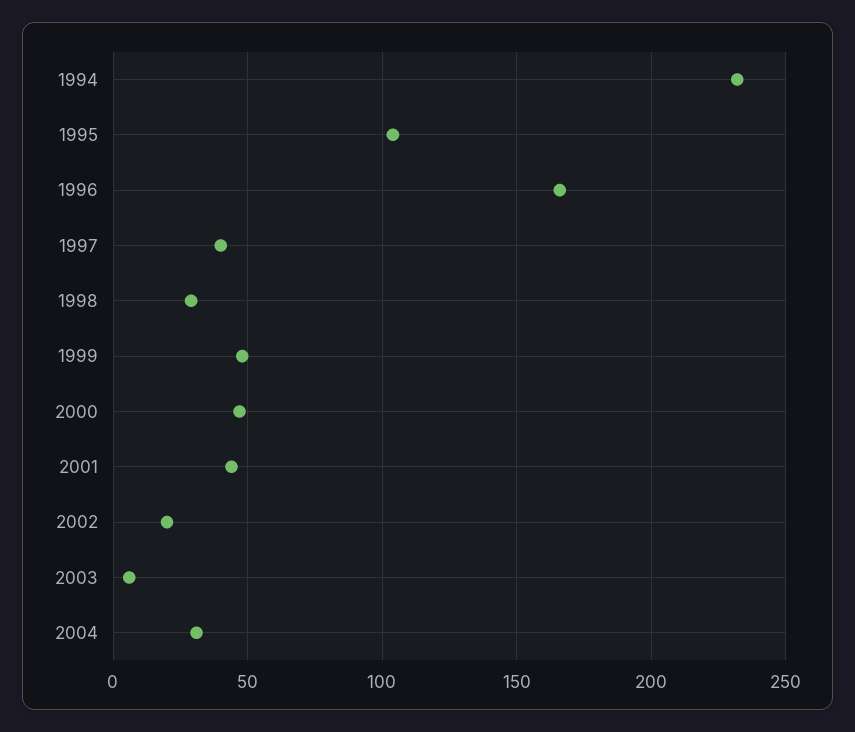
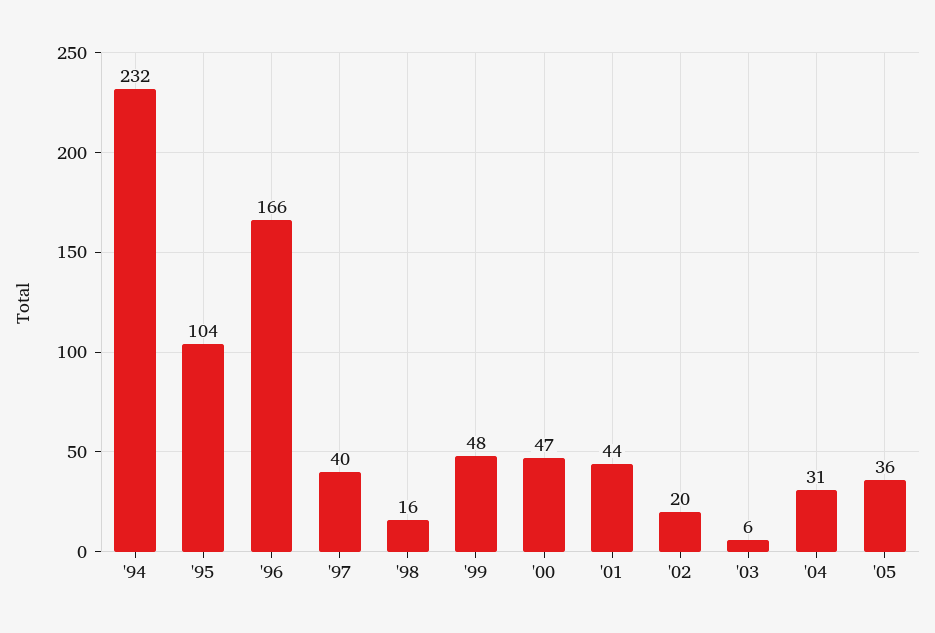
1998: 30 -> 16
'05: none -> 36

